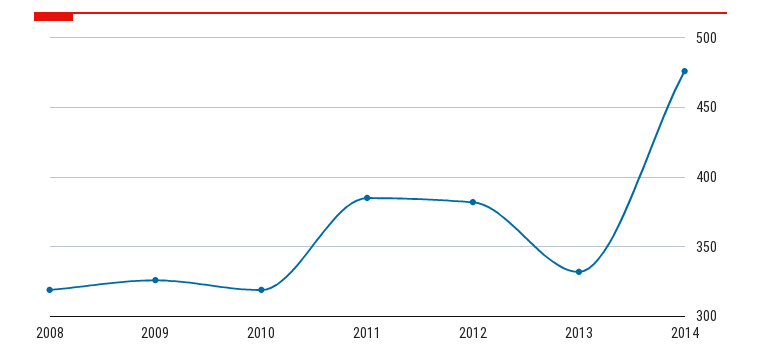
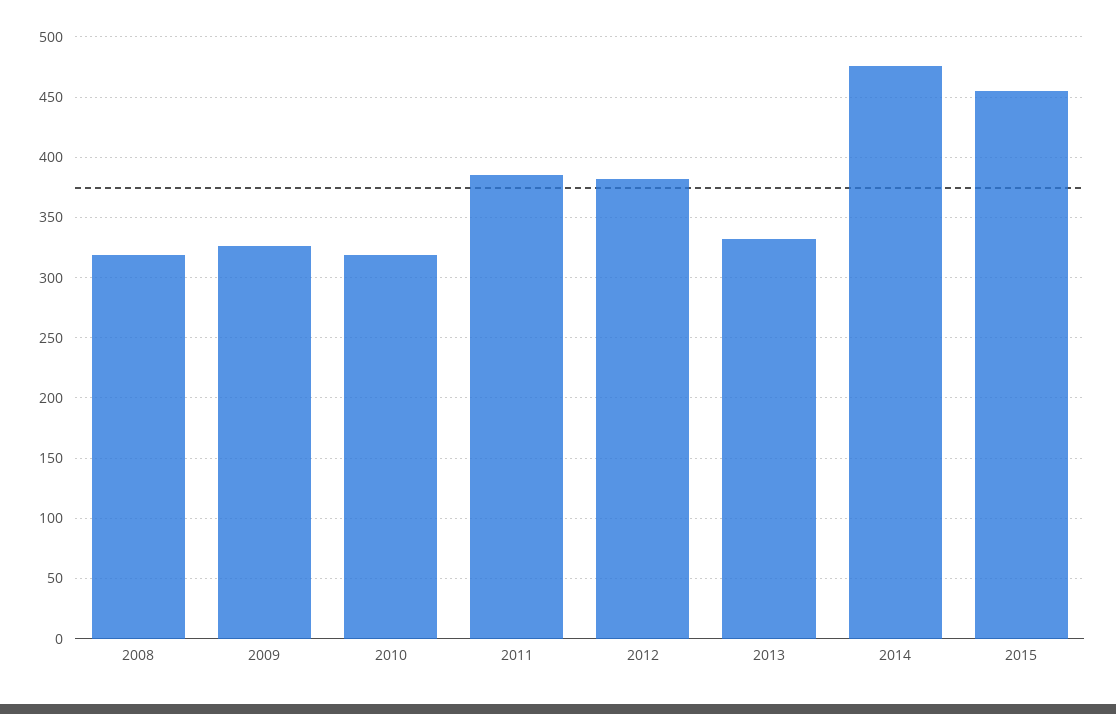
2015: none -> 455

